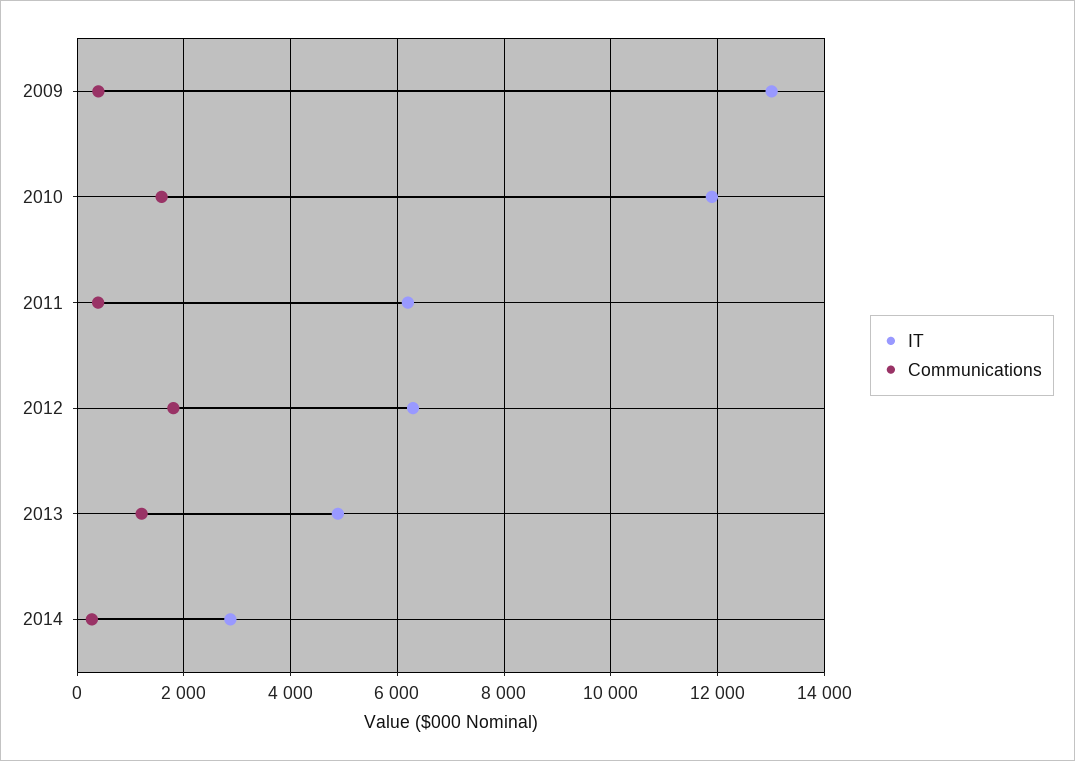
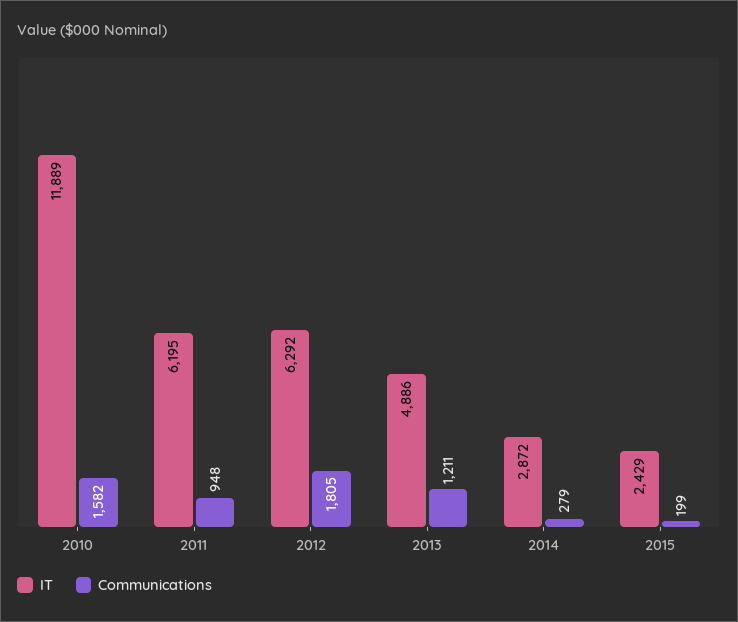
IT, 2009: 13000 -> none
Communications, 2009: 400 -> none
Communications, 2011: 400 -> 948
IT, 2015: none -> 2429
Communications, 2015: none -> 199

